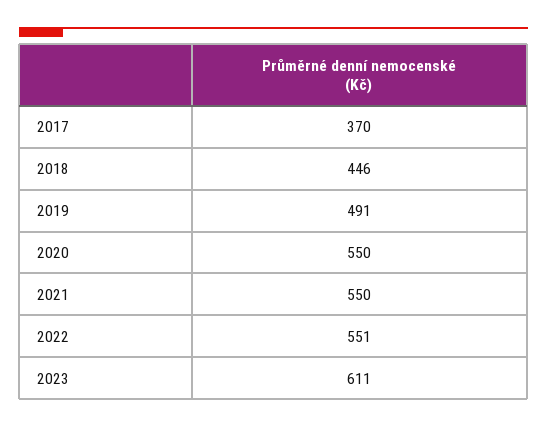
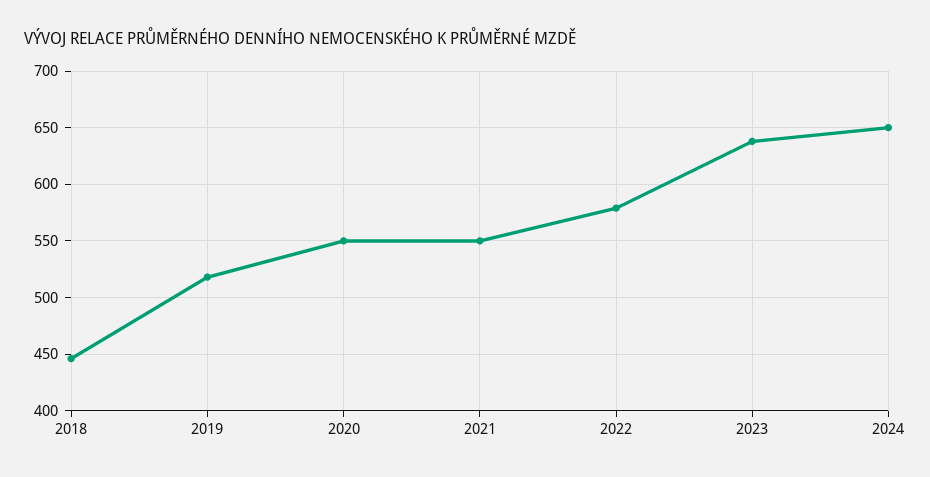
2017: 370 -> none
2019: 491 -> 520
2022: 551 -> 580
2023: 611 -> 640
2024: none -> 650

